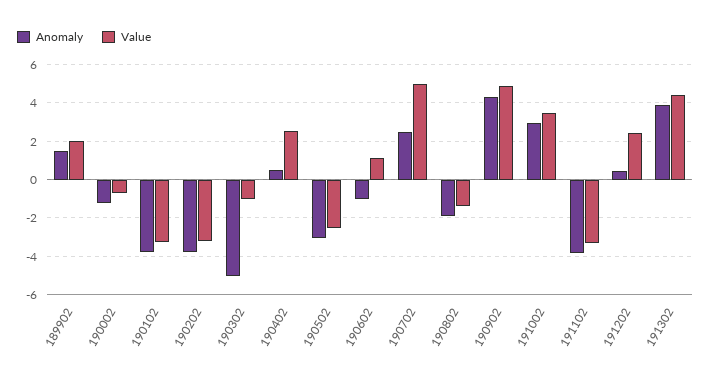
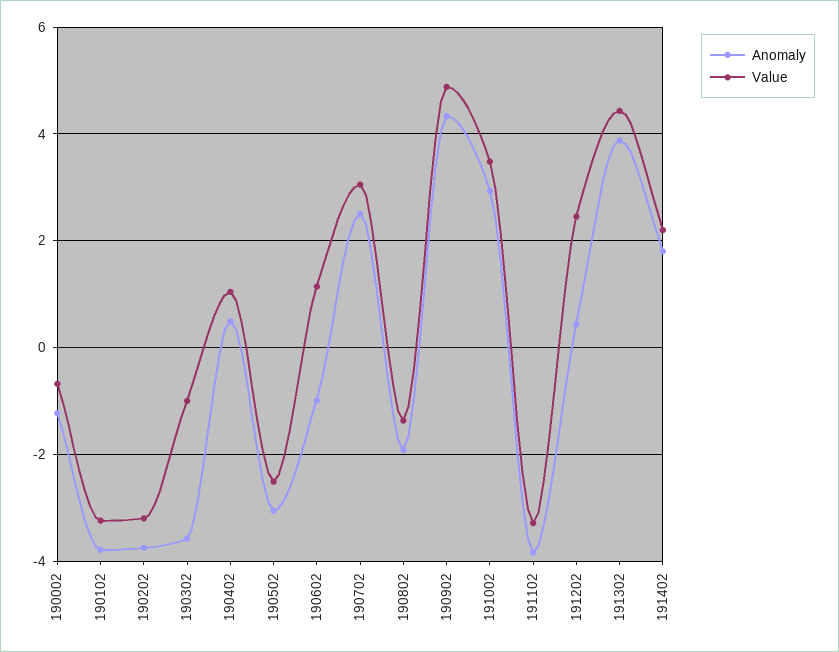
Anomaly, 189902: 1.5 -> none
Value, 189902: 2 -> none
Anomaly, 190302: -5 -> -3.6
Value, 190402: 2.5 -> 1
Value, 190702: 5 -> 3
Anomaly, 191402: none -> 1.8
Value, 191402: none -> 2.2

